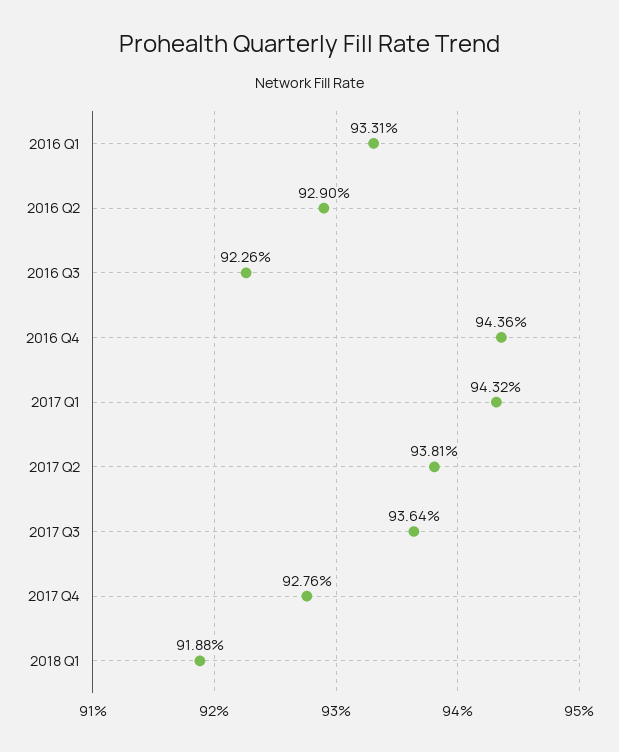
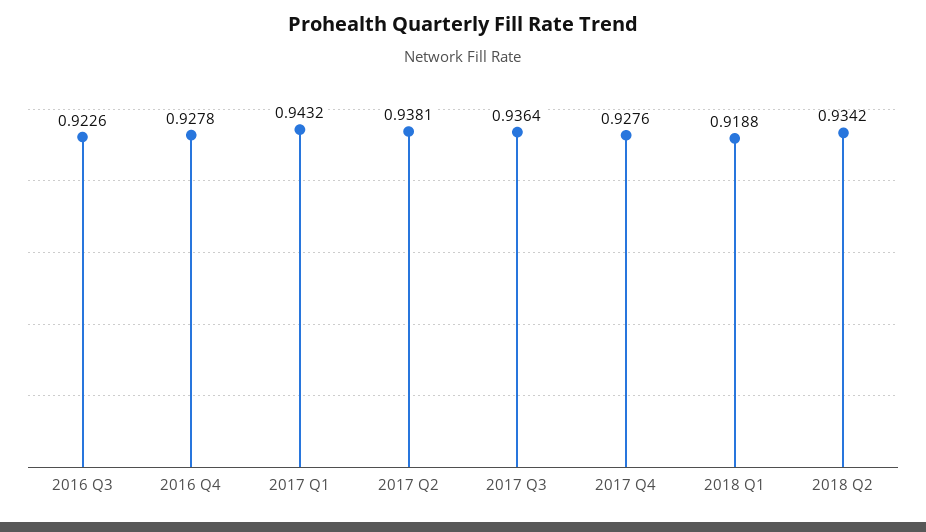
2016 Q1: 0.9331 -> none
2016 Q2: 0.929 -> none
2016 Q4: 0.9436 -> 0.9278
2018 Q2: none -> 0.9342

